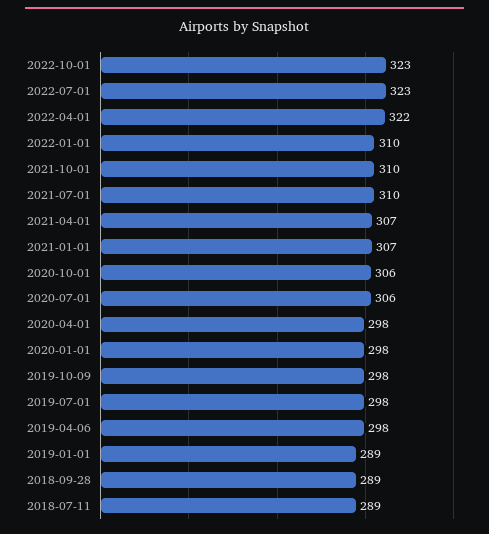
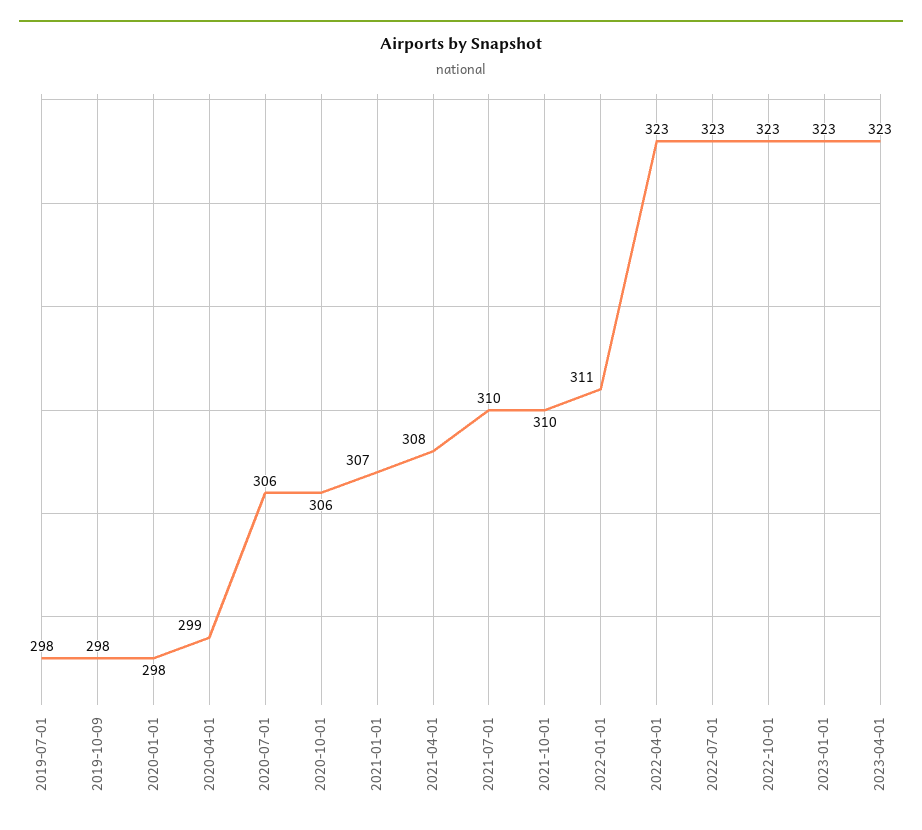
2022-04-01: 322 -> 323
2022-01-01: 310 -> 311
2021-04-01: 307 -> 308
2020-04-01: 298 -> 299
2019-04-06: 298 -> none
2019-01-01: 289 -> none
2018-09-28: 289 -> none
2018-07-11: 289 -> none
2023-01-01: none -> 323
2023-04-01: none -> 323

